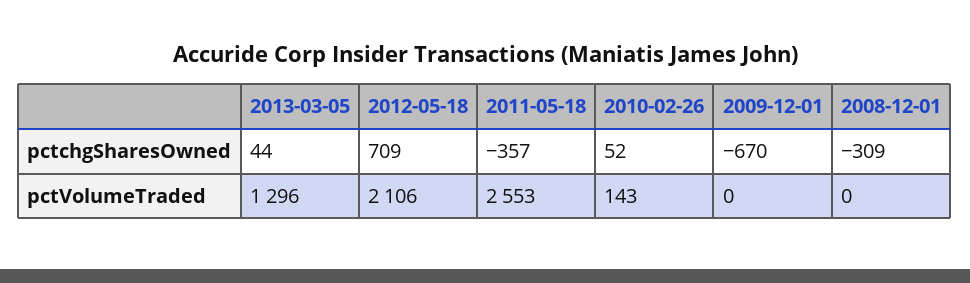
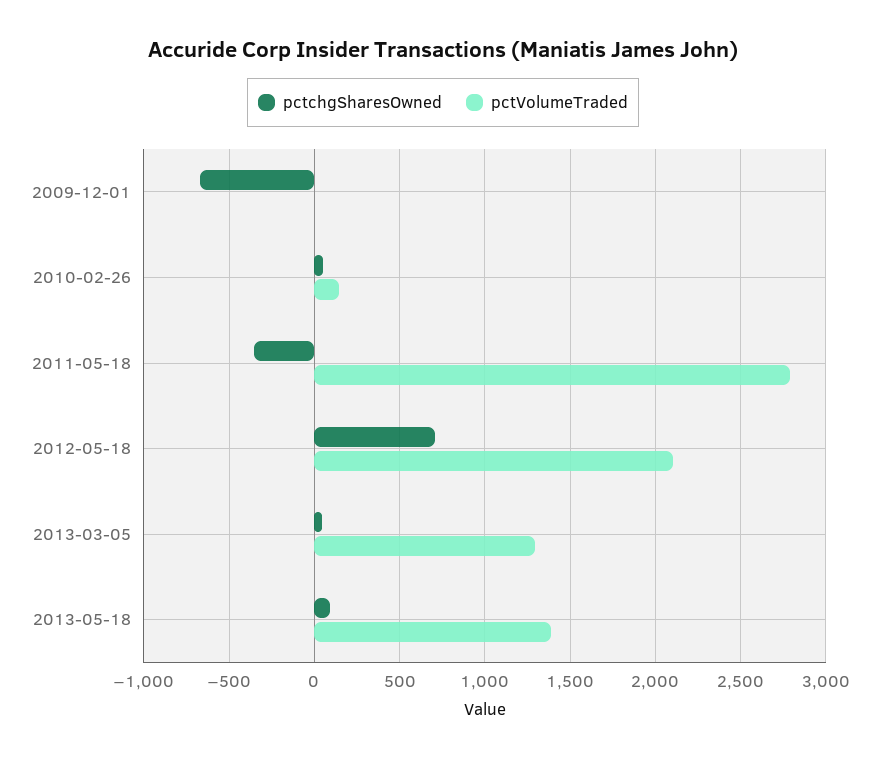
pctchgSharesOwned, 2008-12-01: -309 -> none
pctVolumeTraded, 2011-05-18: 2553 -> 2800
pctVolumeTraded, 2008-12-01: 0 -> none
pctchgSharesOwned, 2013-05-18: none -> 100
pctVolumeTraded, 2013-05-18: none -> 1400

